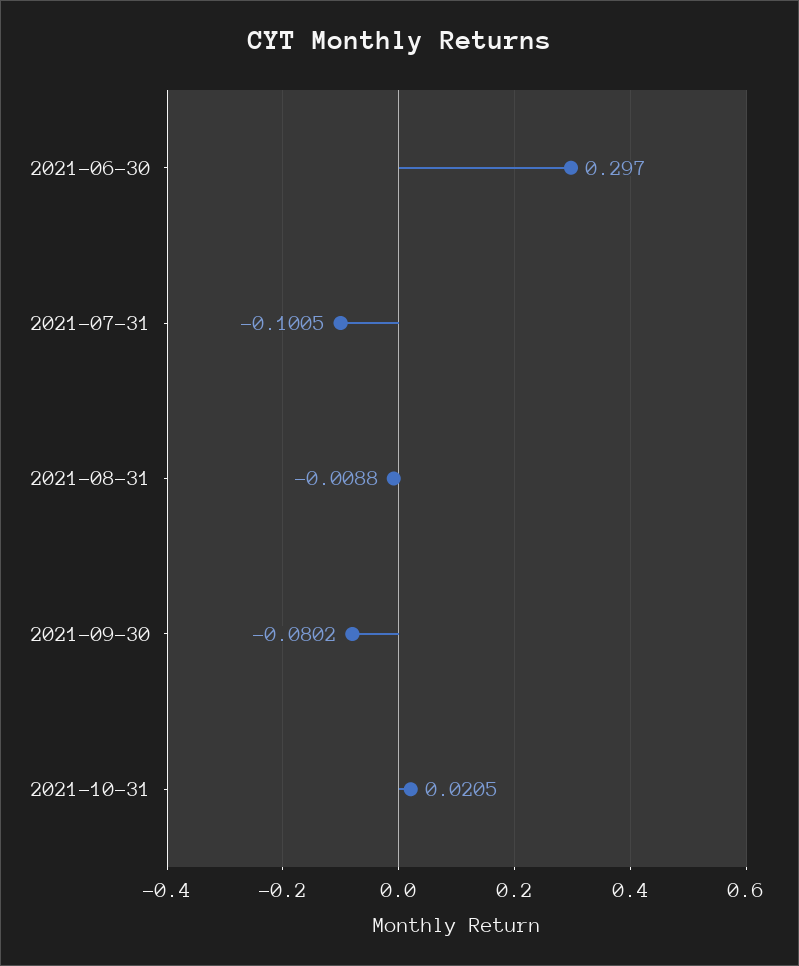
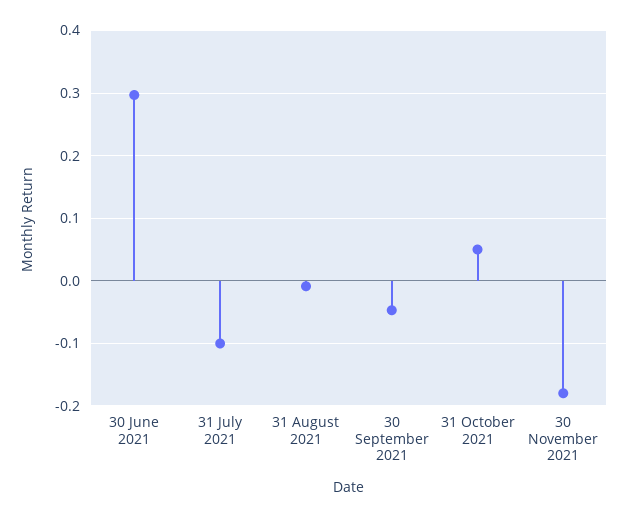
2021-09-30: -0.0802 -> -0.05
2021-10-31: 0.0205 -> 0.05
30 November 2021: none -> -0.18

